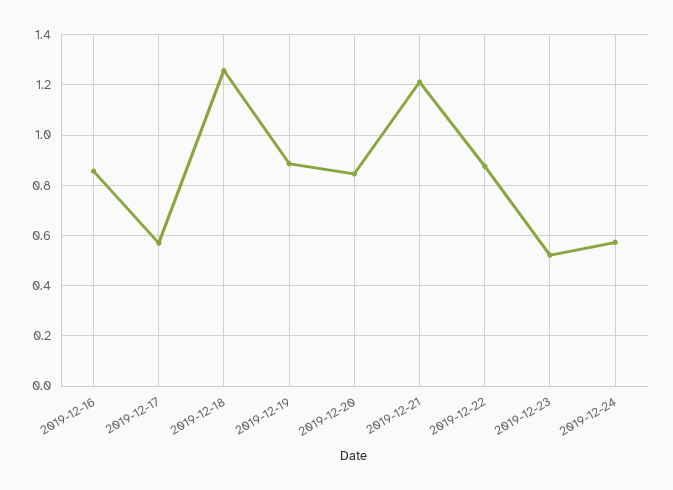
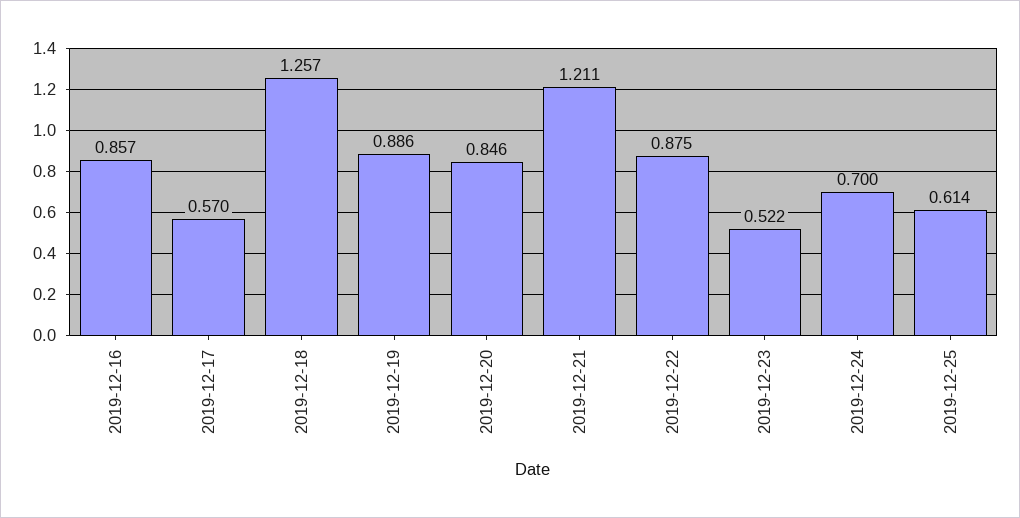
2019-12-24: 0.575 -> 0.7
2019-12-25: none -> 0.614

